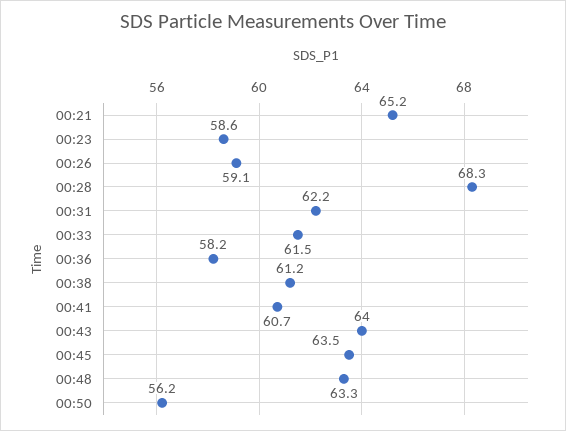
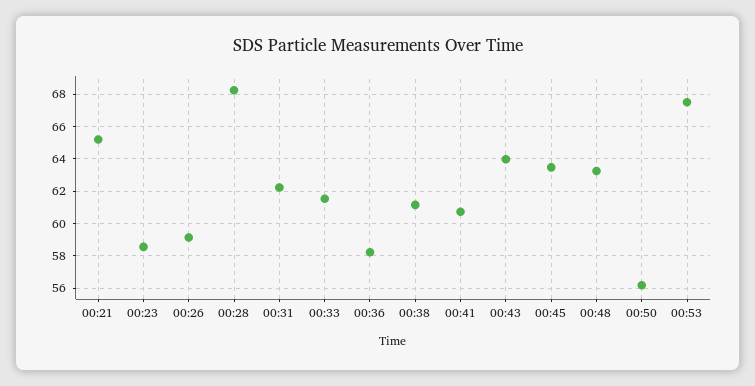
00:53: none -> 67.5

